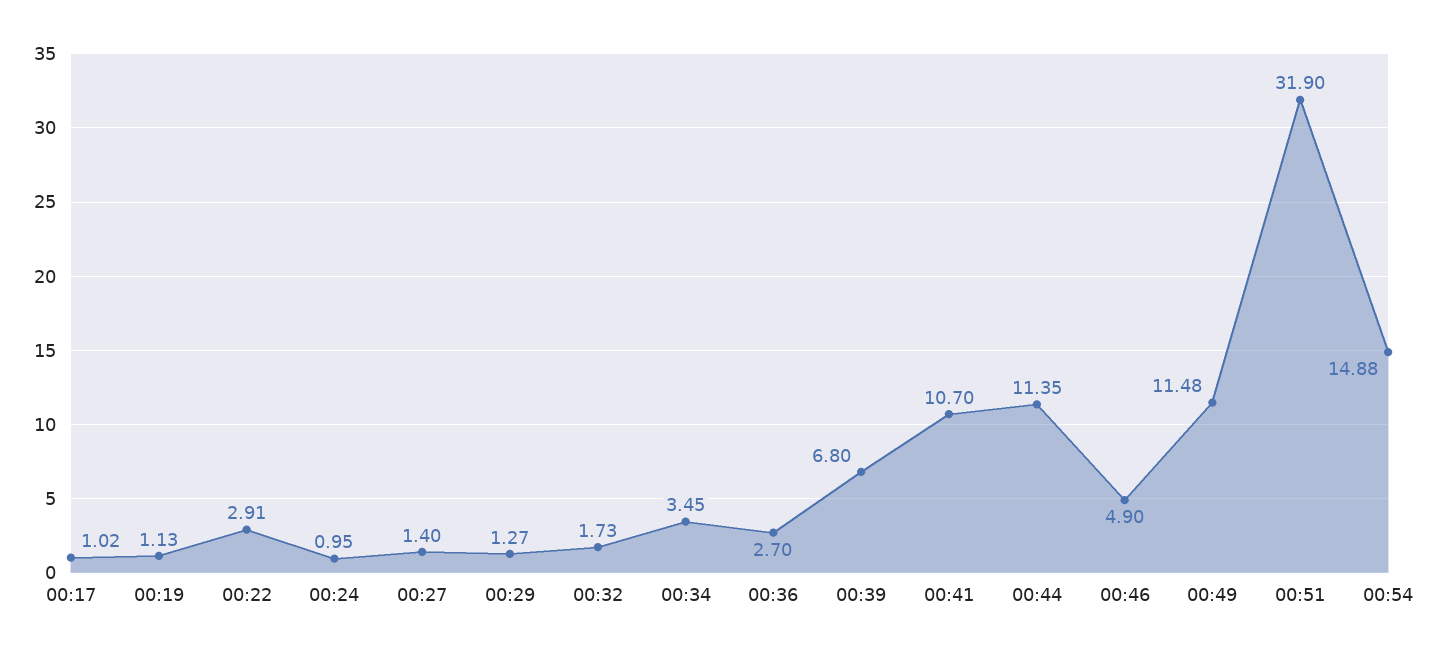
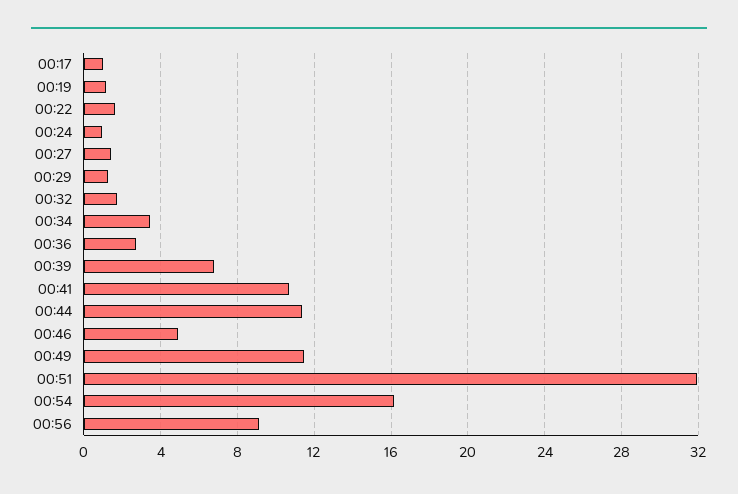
00:22: 2.91 -> 1.5
00:54: 14.88 -> 16
00:56: none -> 9

